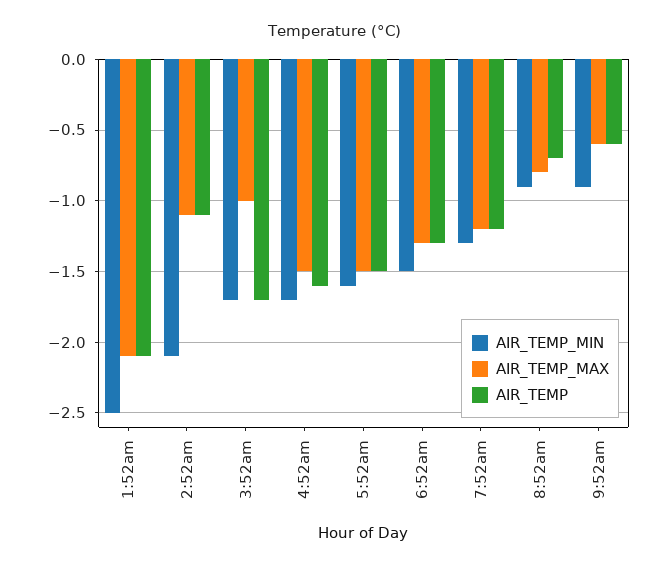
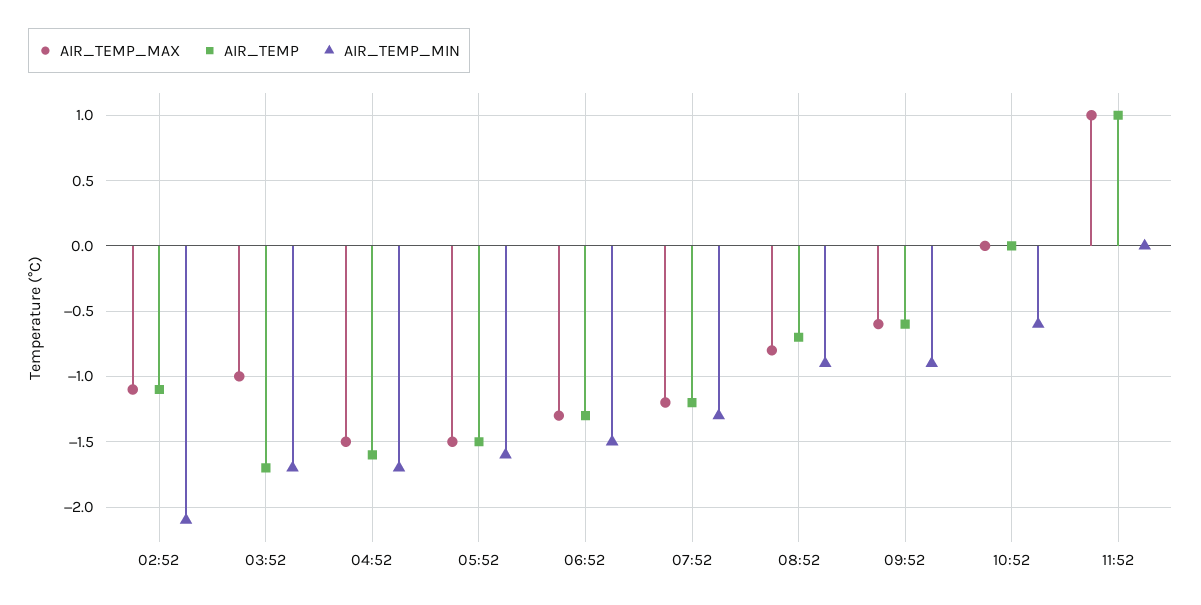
AIR_TEMP_MIN, 1:52am: -2.5 -> none
AIR_TEMP_MAX, 1:52am: -2.1 -> none
AIR_TEMP, 1:52am: -2.1 -> none
AIR_TEMP_MAX, 10:52: none -> 0
AIR_TEMP, 10:52: none -> 0
AIR_TEMP_MIN, 10:52: none -> -0.6
AIR_TEMP_MAX, 11:52: none -> 1
AIR_TEMP, 11:52: none -> 1
AIR_TEMP_MIN, 11:52: none -> 0

